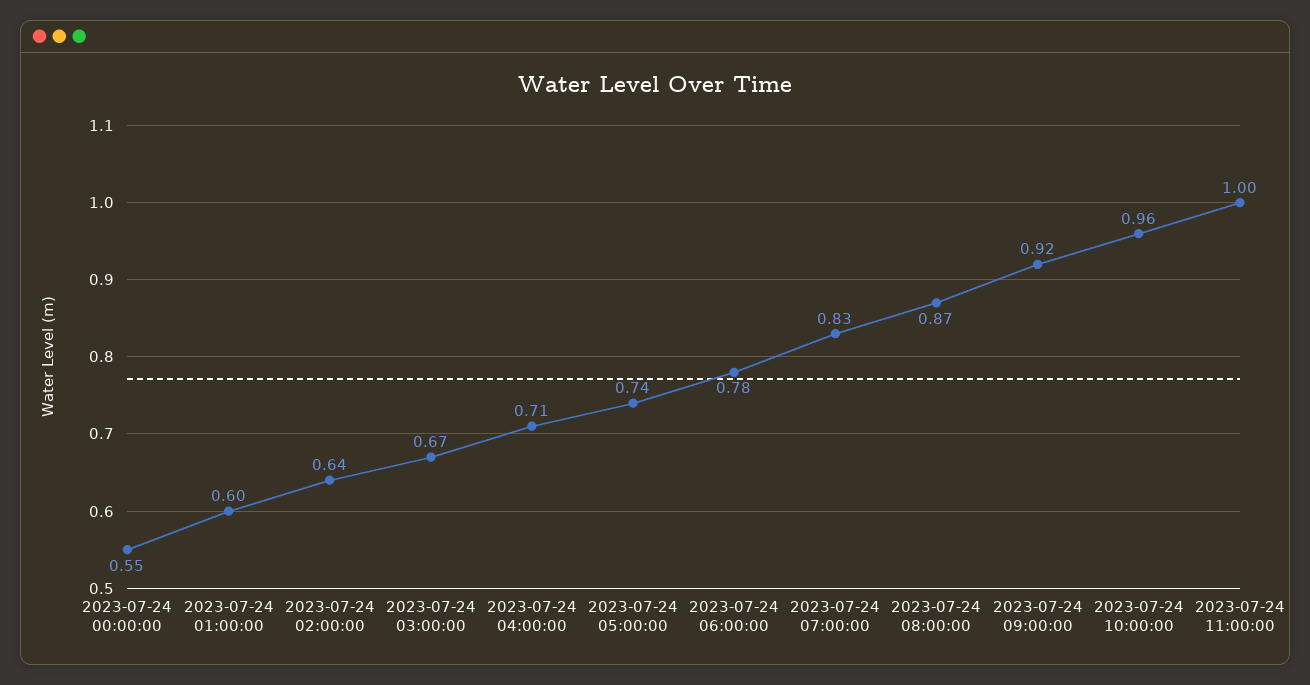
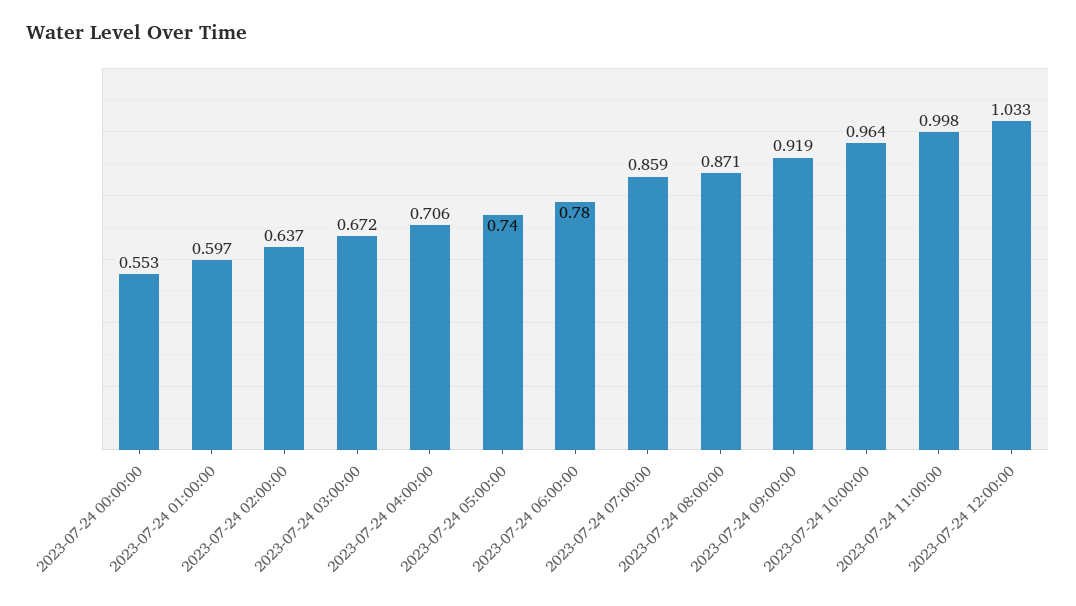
2023-07-24 07:00:00: 0.83 -> 0.859
2023-07-24 12:00:00: none -> 1.033

